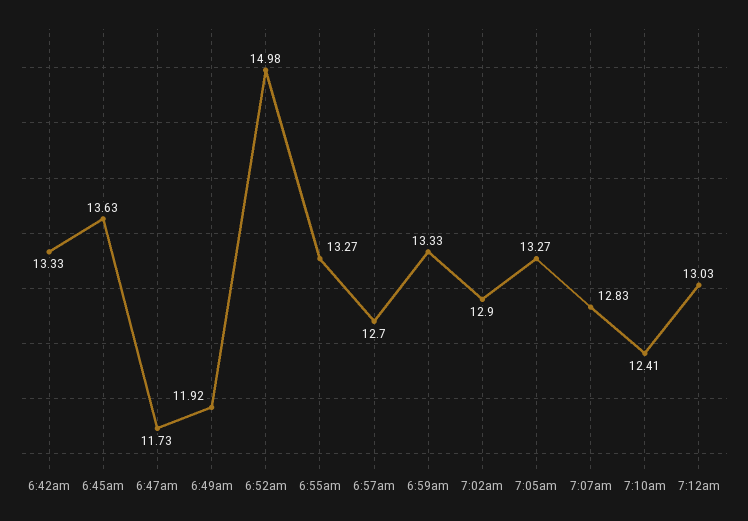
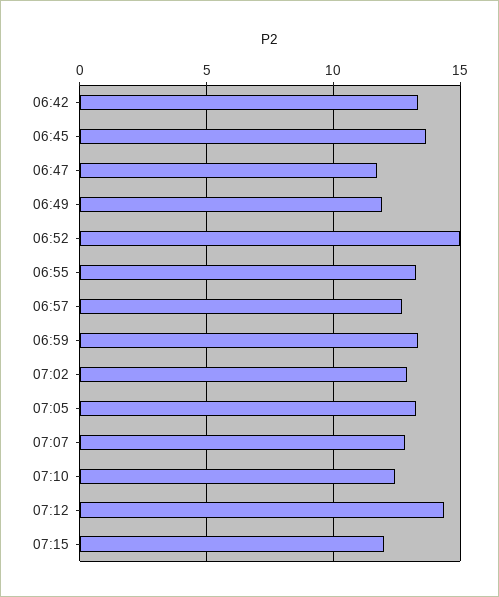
7:12am: 13.03 -> 14.5
07:15: none -> 12

